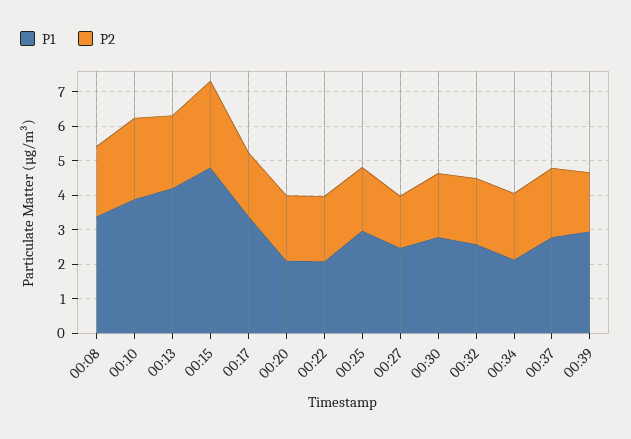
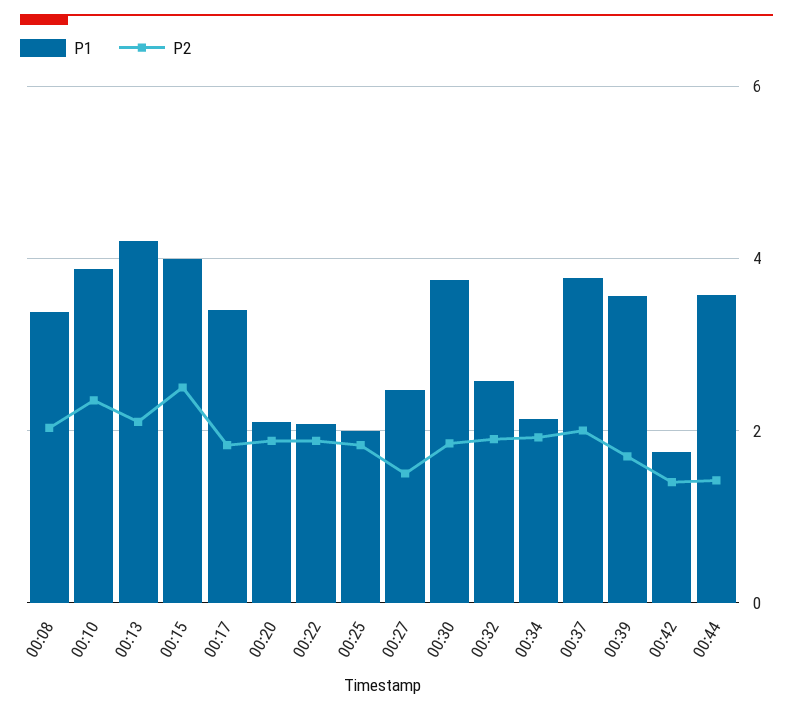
P1, 00:15: 4.75 -> 4
P1, 00:25: 3 -> 2
P1, 00:30: 2.75 -> 3.8
P1, 00:37: 2.75 -> 3.8
P1, 00:39: 3 -> 3.6
P1, 00:42: none -> 1.8
P2, 00:42: none -> 1.4
P1, 00:44: none -> 3.6
P2, 00:44: none -> 1.4

